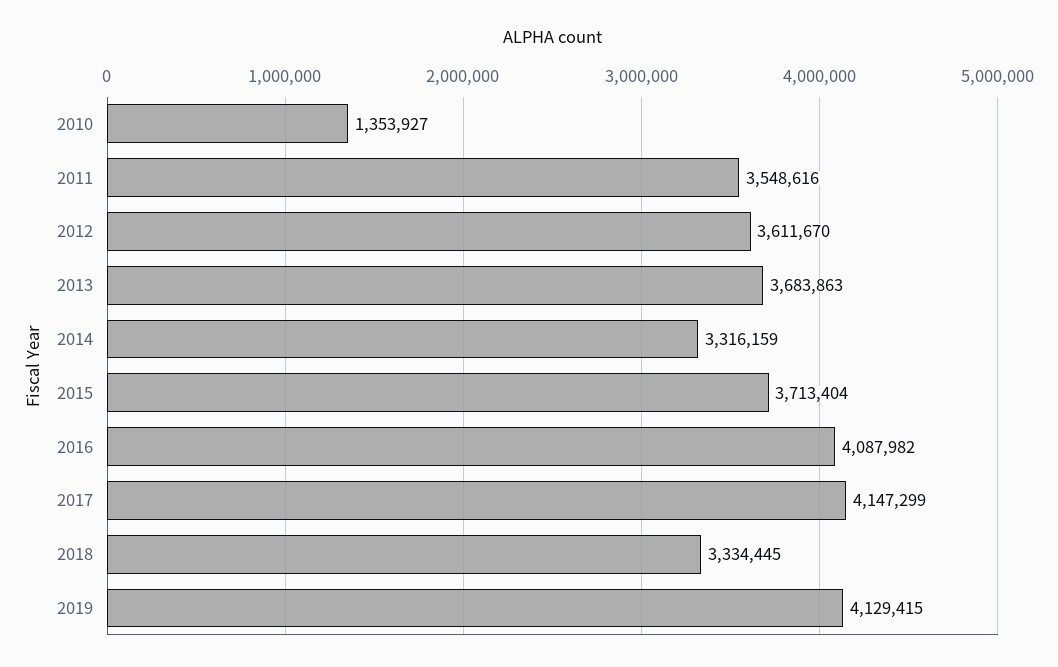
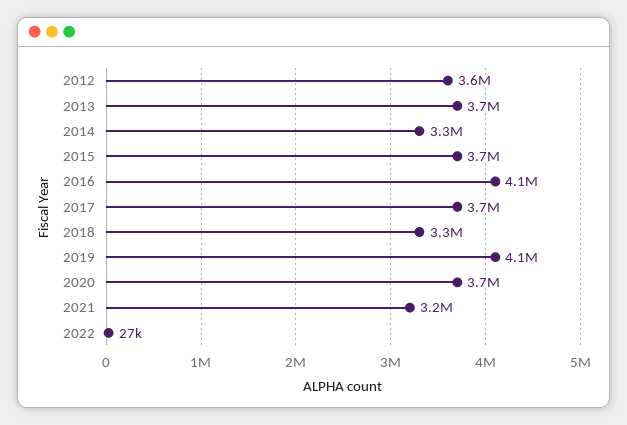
2010: 1353927 -> none
2011: 3548616 -> none
2017: 4147299 -> 3700000
2020: none -> 3700000
2021: none -> 3200000
2022: none -> 27000

